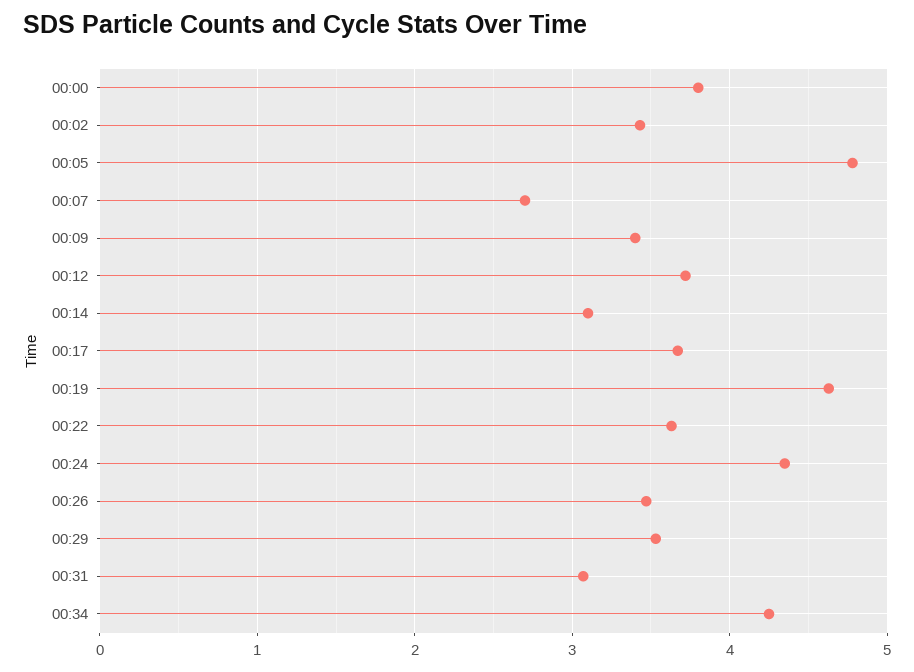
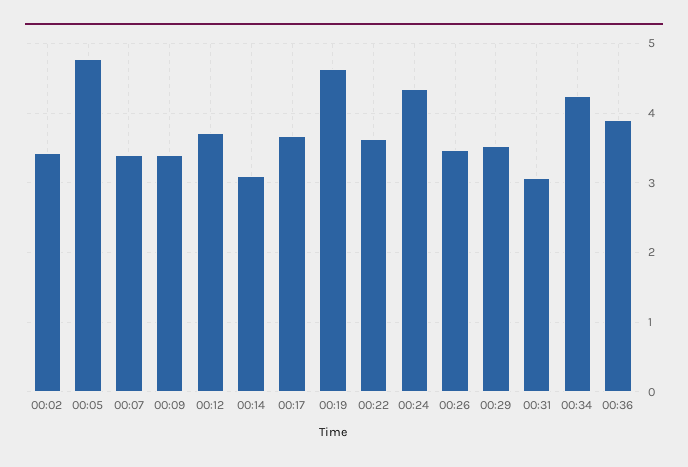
00:00: 3.8 -> none
00:07: 2.7 -> 3.4
00:36: none -> 3.9

